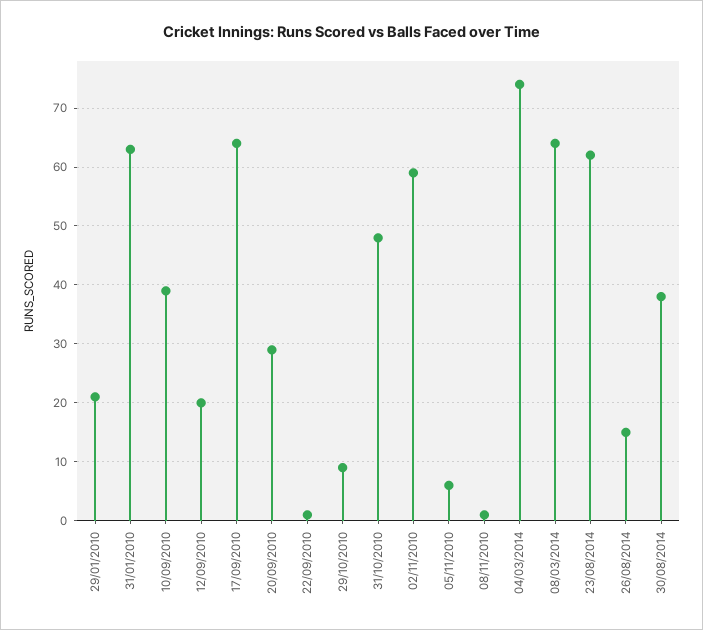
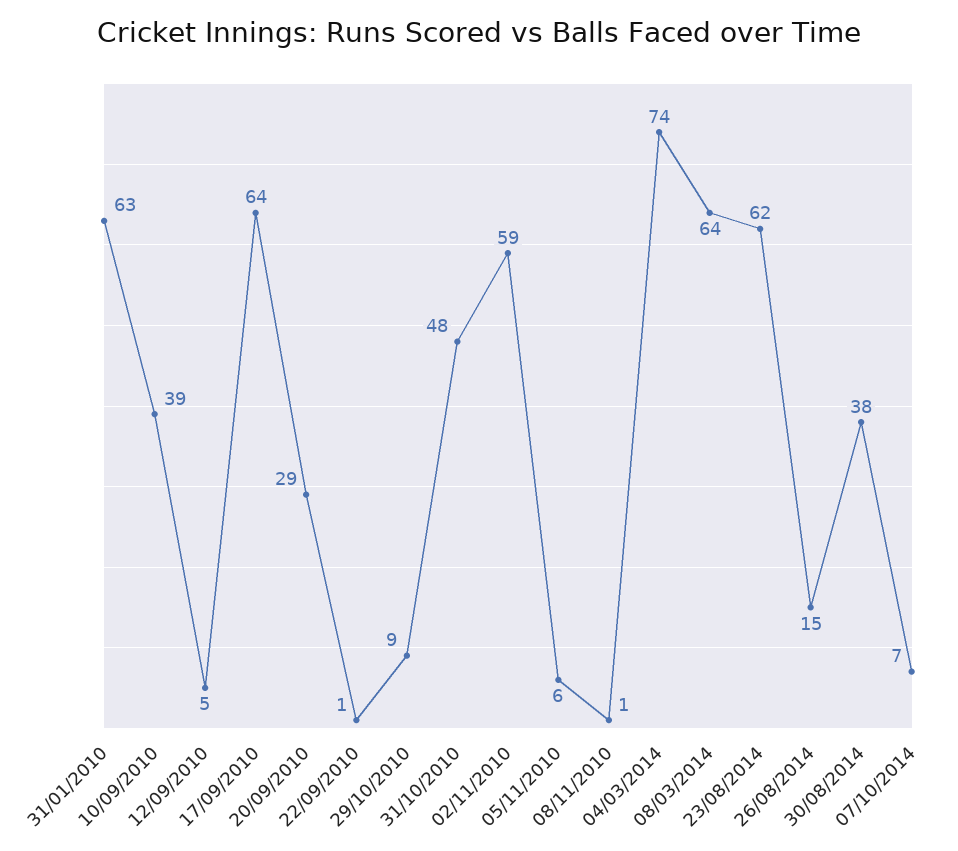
29/01/2010: 20 -> none
12/09/2010: 20 -> 5
07/10/2014: none -> 7

